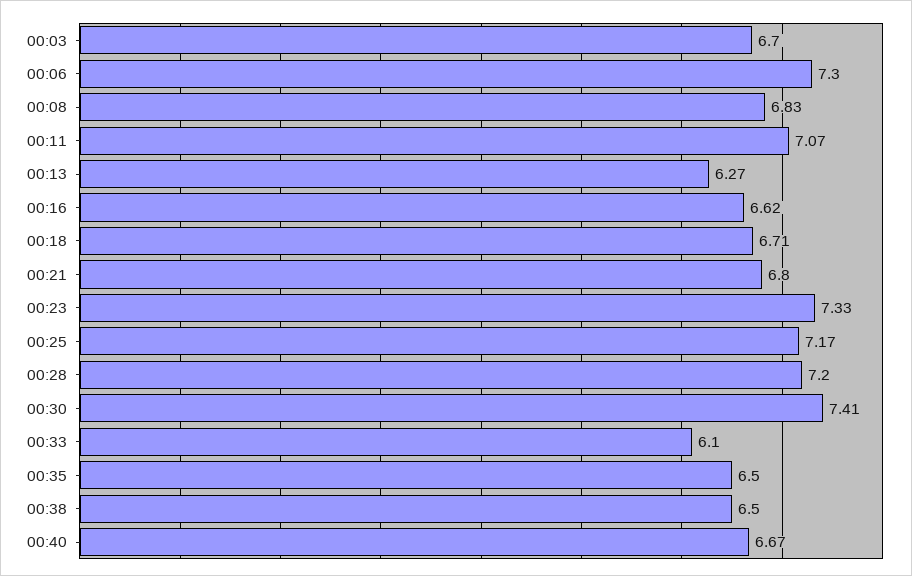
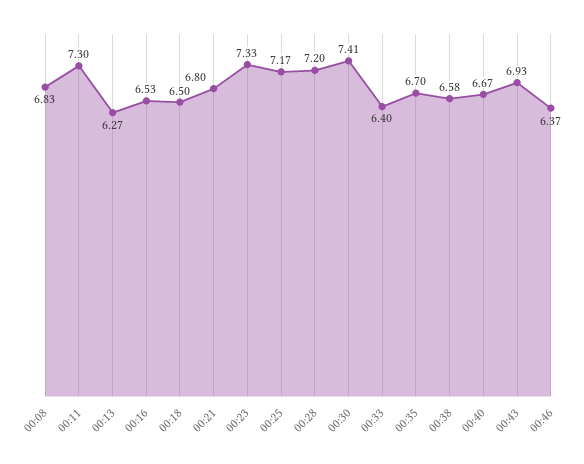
00:03: 6.7 -> none
00:06: 7.3 -> none
00:11: 7.07 -> 7.3
00:16: 6.62 -> 6.53
00:18: 6.71 -> 6.5
00:33: 6.1 -> 6.4
00:35: 6.5 -> 6.7
00:38: 6.5 -> 6.58
00:43: none -> 6.93
00:46: none -> 6.37

